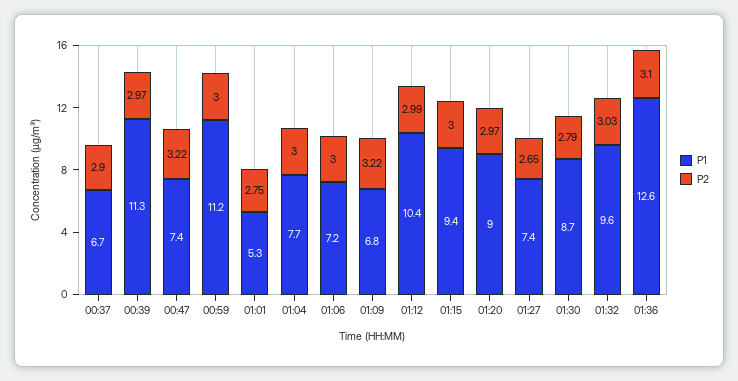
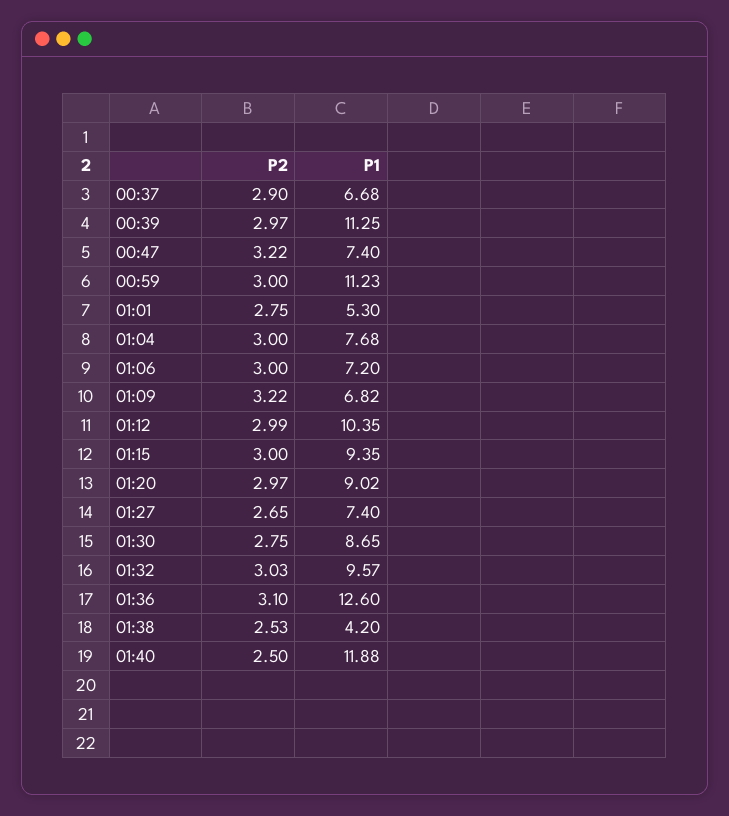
P2, 01:30: 2.79 -> 2.75
P2, 01:38: none -> 2.53
P1, 01:38: none -> 4.2
P2, 01:40: none -> 2.5
P1, 01:40: none -> 11.88

